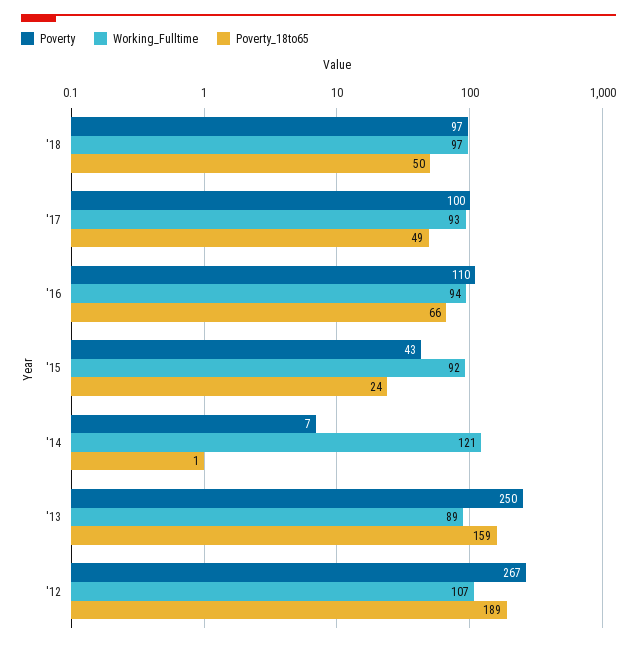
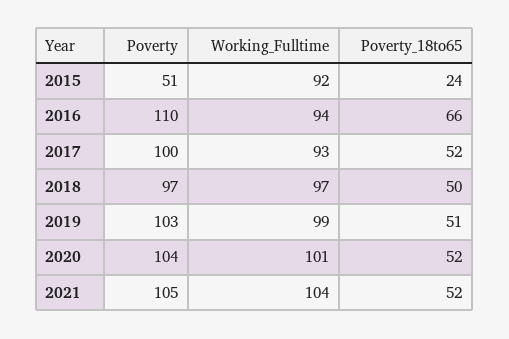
Poverty_18to65, '17: 49 -> 52
Poverty, '15: 43 -> 51
Poverty, '14: 7 -> none
Working_Fulltime, '14: 121 -> none
Poverty_18to65, '14: 1 -> none
Poverty, '13: 250 -> none
Working_Fulltime, '13: 89 -> none
Poverty_18to65, '13: 159 -> none
Poverty, '12: 267 -> none
Working_Fulltime, '12: 107 -> none
Poverty_18to65, '12: 189 -> none
Poverty, 2019: none -> 103
Working_Fulltime, 2019: none -> 99
Poverty_18to65, 2019: none -> 51
Poverty, 2020: none -> 104
Working_Fulltime, 2020: none -> 101
Poverty_18to65, 2020: none -> 52
Poverty, 2021: none -> 105
Working_Fulltime, 2021: none -> 104
Poverty_18to65, 2021: none -> 52

